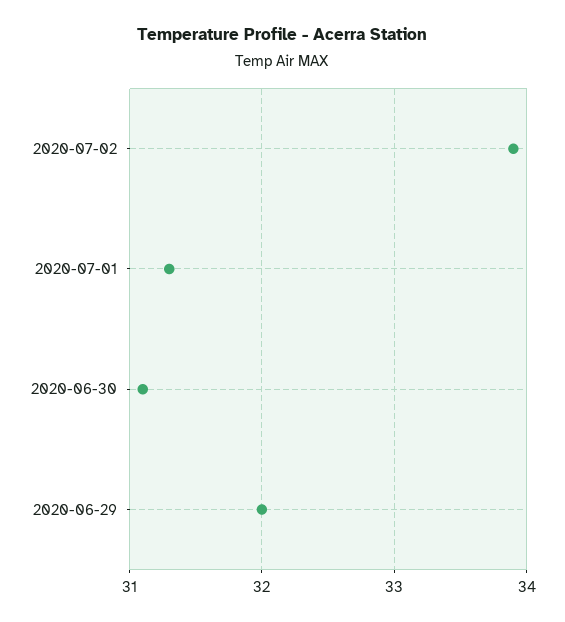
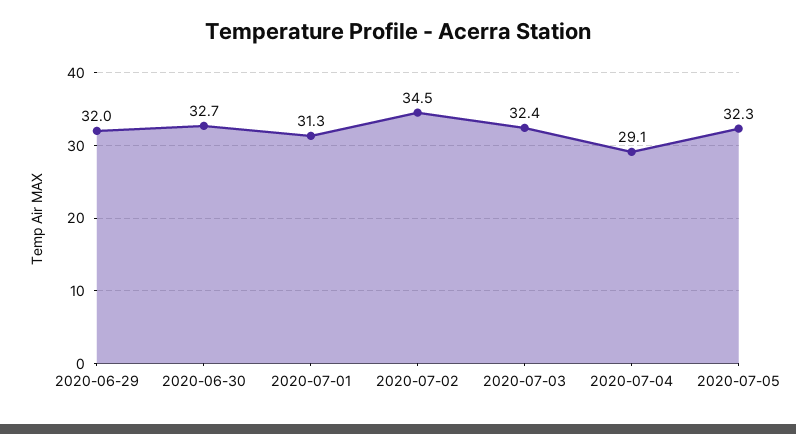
2020-07-02: 33.9 -> 34.5
2020-06-30: 31.1 -> 32.7
2020-07-03: none -> 32.4
2020-07-04: none -> 29.1
2020-07-05: none -> 32.3

